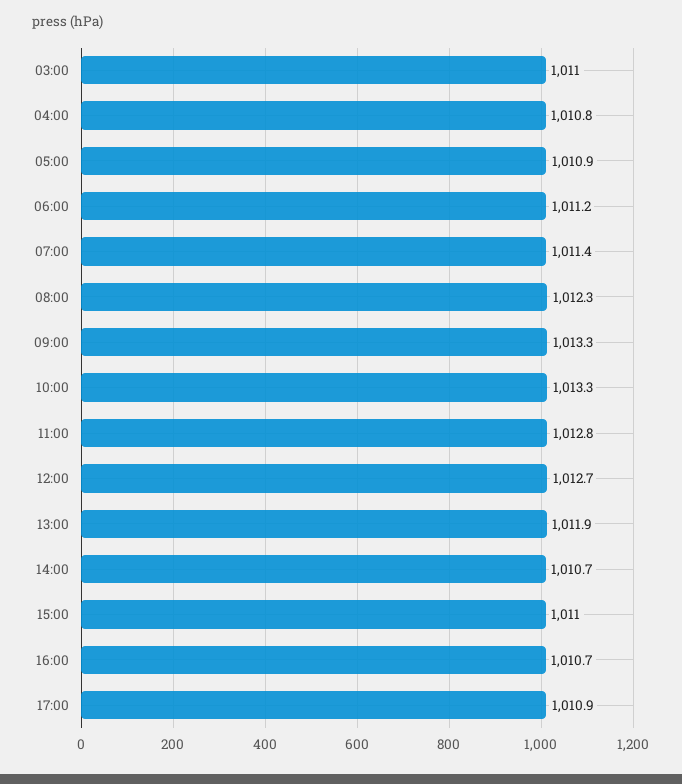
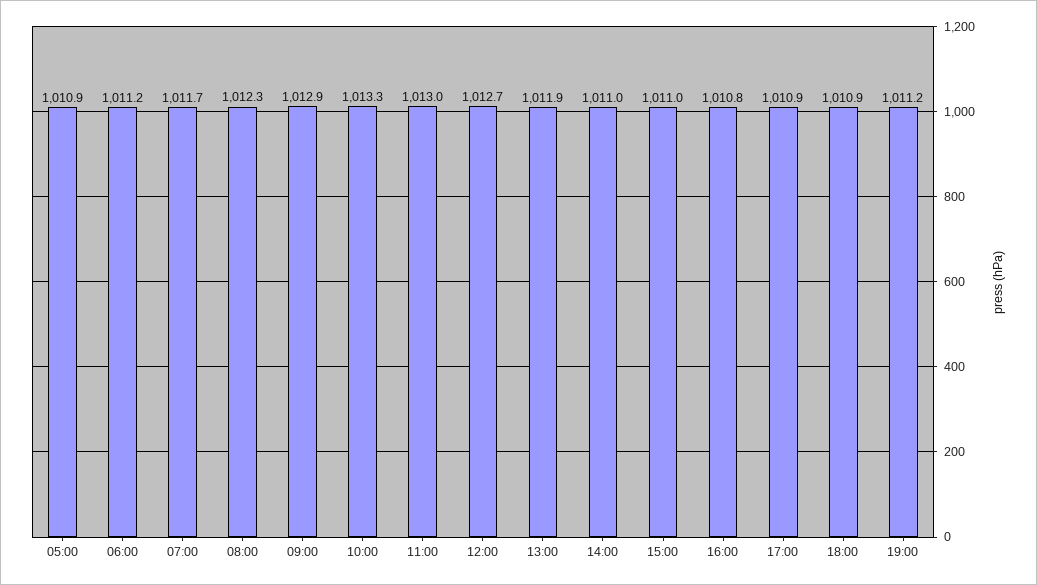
03:00: 1011 -> none
04:00: 1010.8 -> none
07:00: 1011.4 -> 1011.7
09:00: 1013.3 -> 1012.9
11:00: 1012.8 -> 1013
14:00: 1010.7 -> 1011
16:00: 1010.7 -> 1010.8
18:00: none -> 1010.9
19:00: none -> 1011.2

